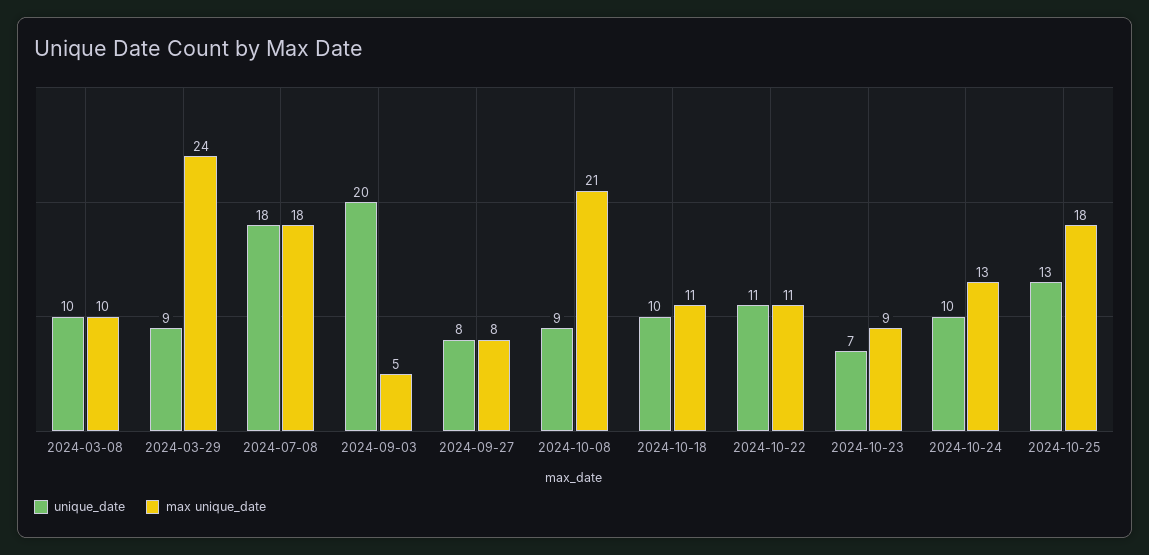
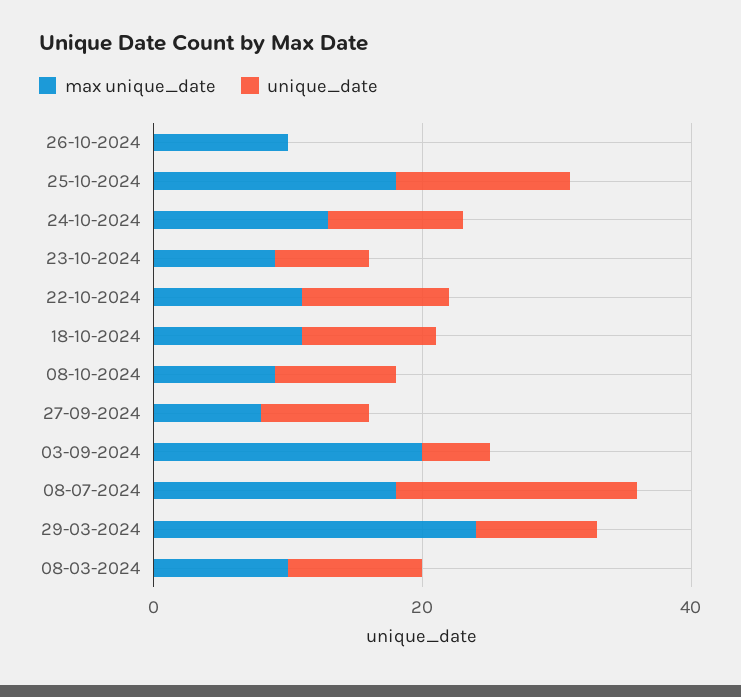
unique_date, 2024-09-03: 20 -> 5
max unique_date, 2024-09-03: 5 -> 20
max unique_date, 2024-10-08: 21 -> 10
max unique_date, 26-10-2024: none -> 10
unique_date, 26-10-2024: none -> 0

